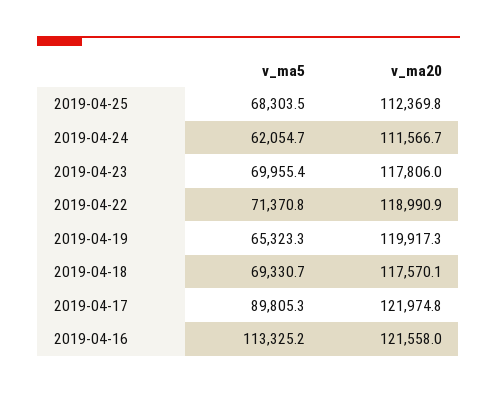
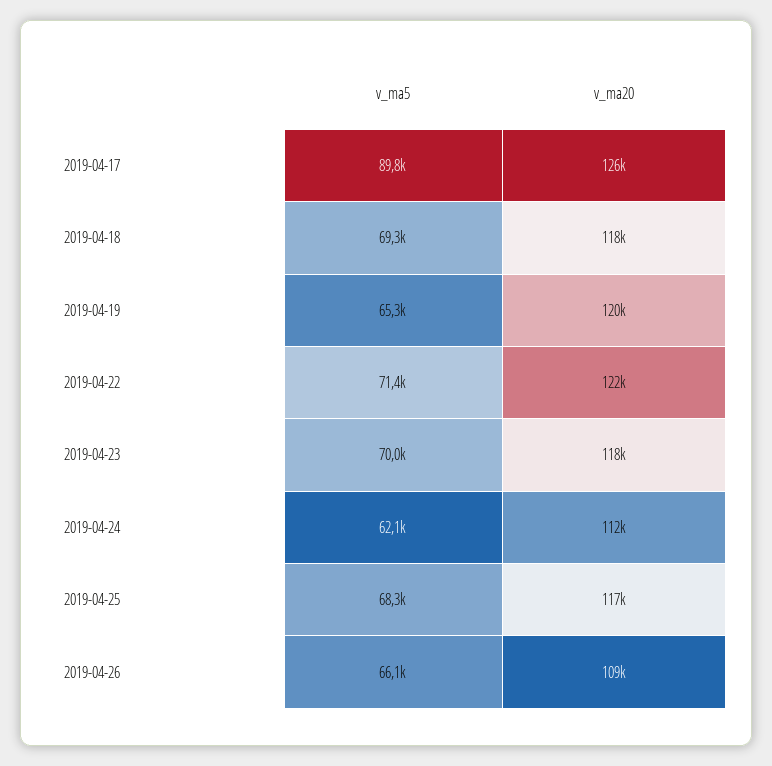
v_ma20, 2019-04-25: 112369.8 -> 117000
v_ma20, 2019-04-22: 118990.9 -> 122000
v_ma20, 2019-04-17: 121974.8 -> 126000
v_ma5, 2019-04-16: 113325.2 -> none
v_ma20, 2019-04-16: 121558 -> none
v_ma5, 2019-04-26: none -> 66100
v_ma20, 2019-04-26: none -> 109000

